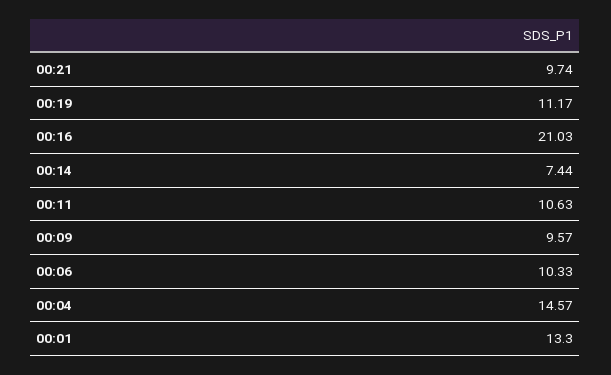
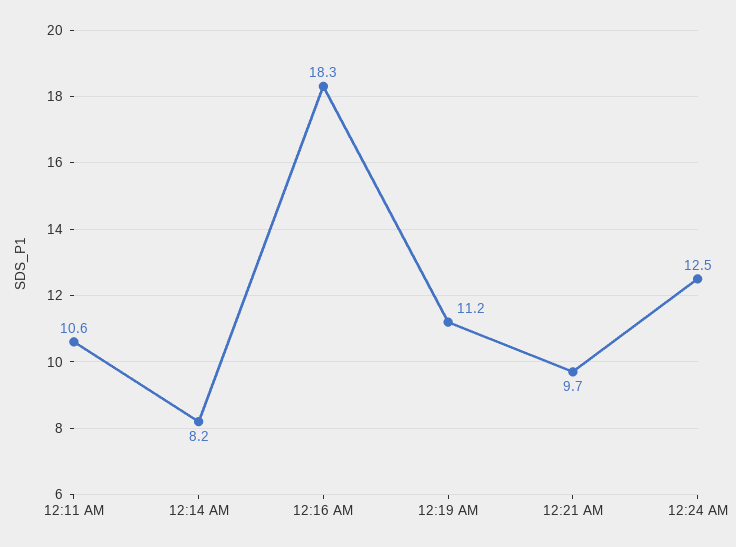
00:16: 21.03 -> 18.3
00:14: 7.44 -> 8.2
00:09: 9.57 -> none
00:06: 10.33 -> none
00:04: 14.57 -> none
00:01: 13.3 -> none
12:24 AM: none -> 12.5

